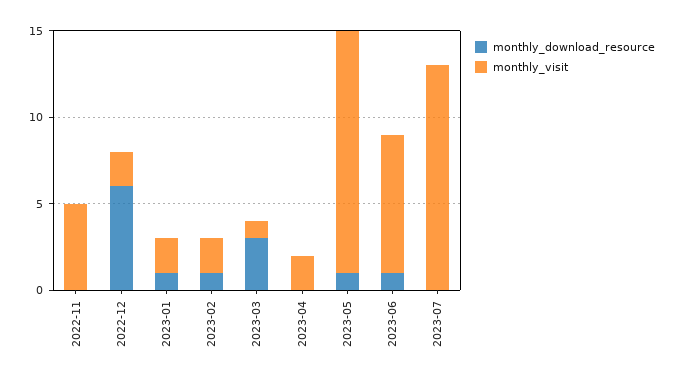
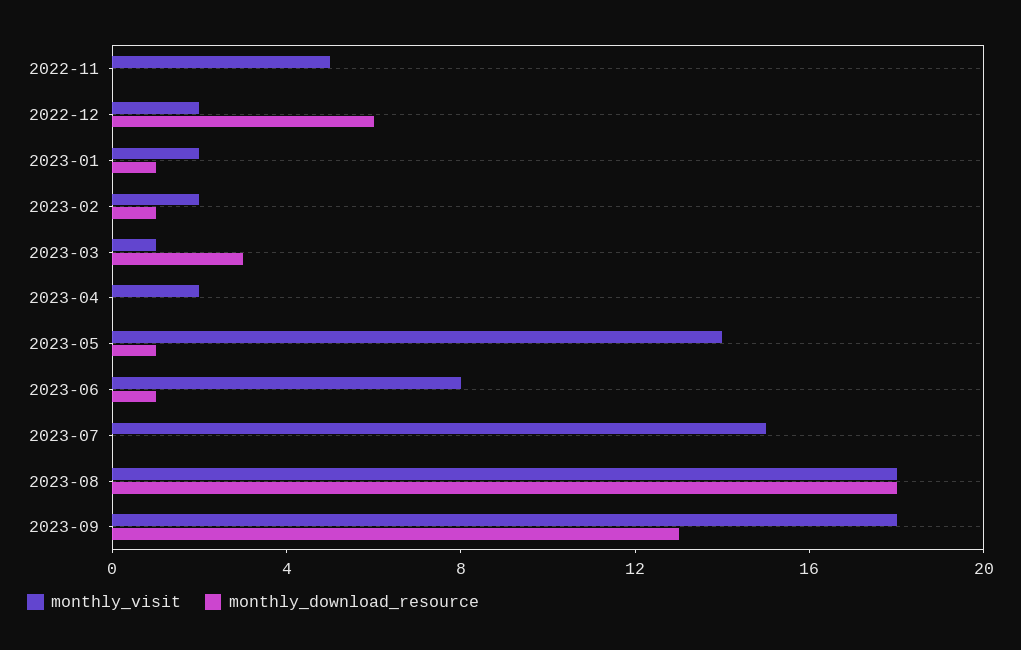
monthly_visit, 2023-07: 13 -> 15
monthly_visit, 2023-08: none -> 18
monthly_download_resource, 2023-08: none -> 18
monthly_visit, 2023-09: none -> 18
monthly_download_resource, 2023-09: none -> 13

